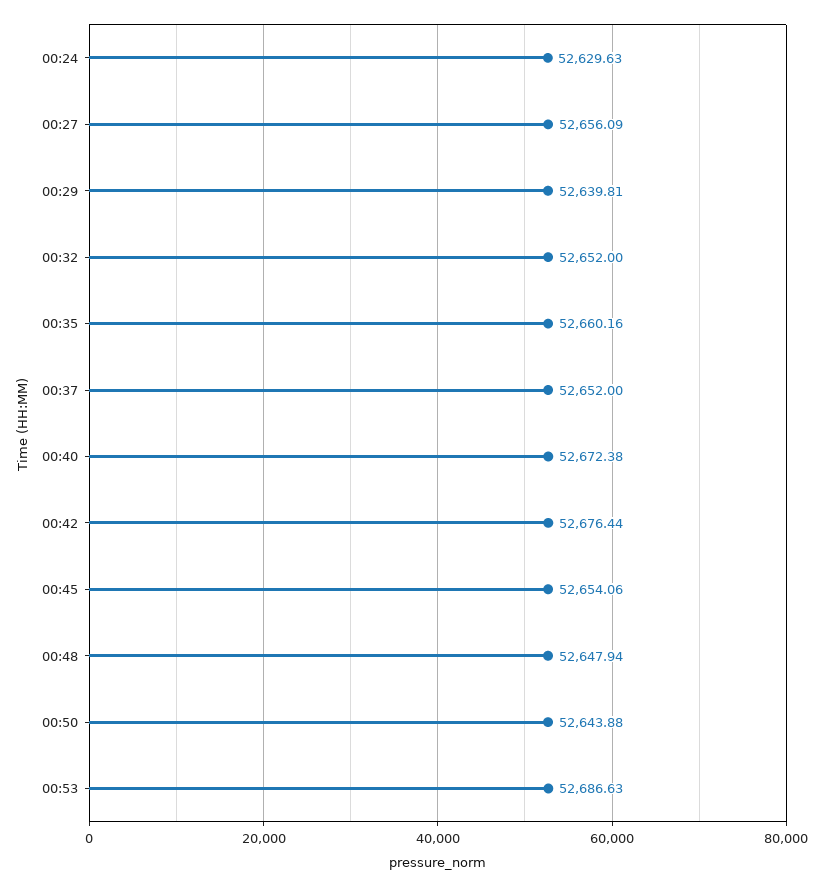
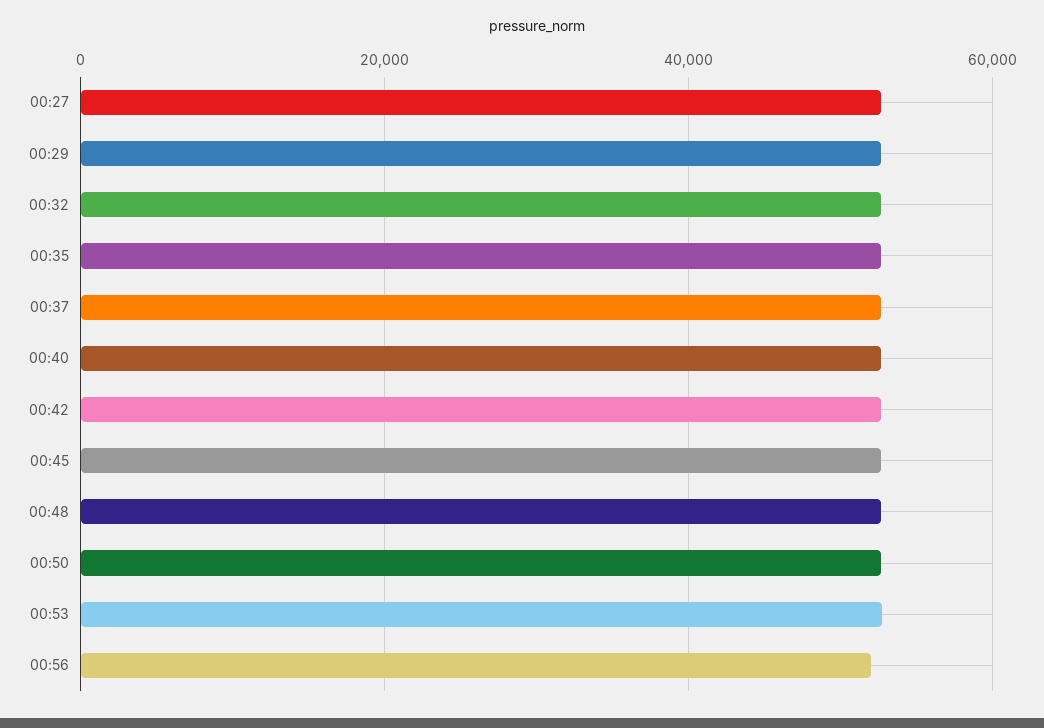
00:24: 52629.63 -> none
00:56: none -> 52000

